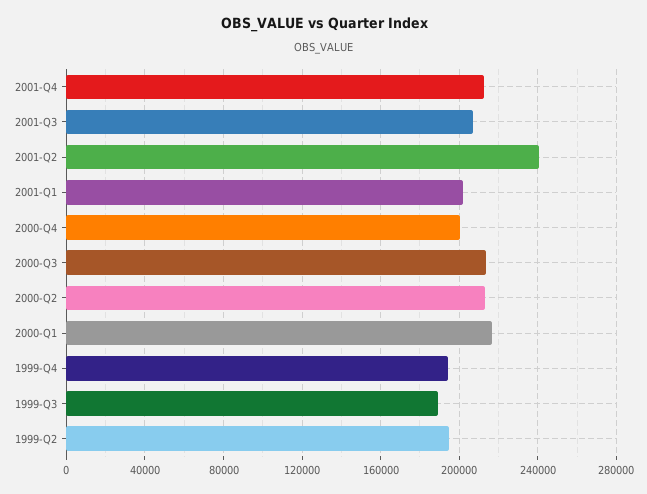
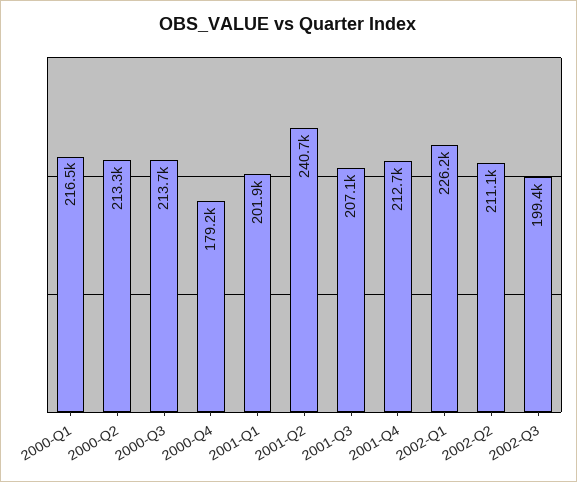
2000-Q4: 200000 -> 179200
1999-Q4: 195000 -> none
1999-Q3: 190000 -> none
1999-Q2: 195000 -> none
2002-Q1: none -> 226200
2002-Q2: none -> 211100
2002-Q3: none -> 199400

